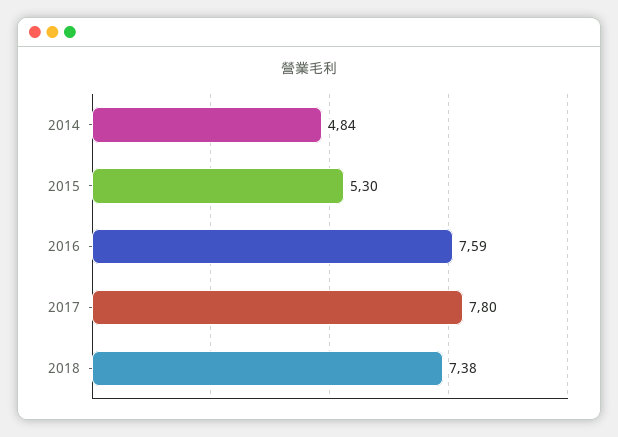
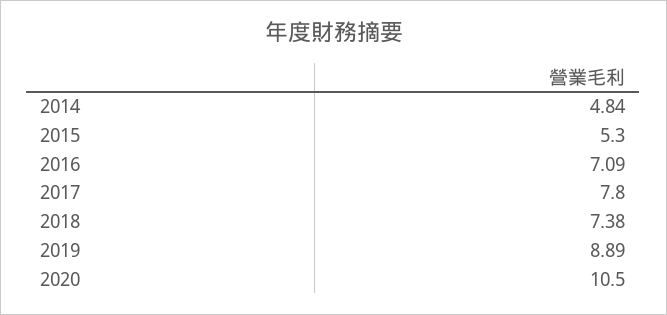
2016: 7.59 -> 7.09
2019: none -> 8.89
2020: none -> 10.5

